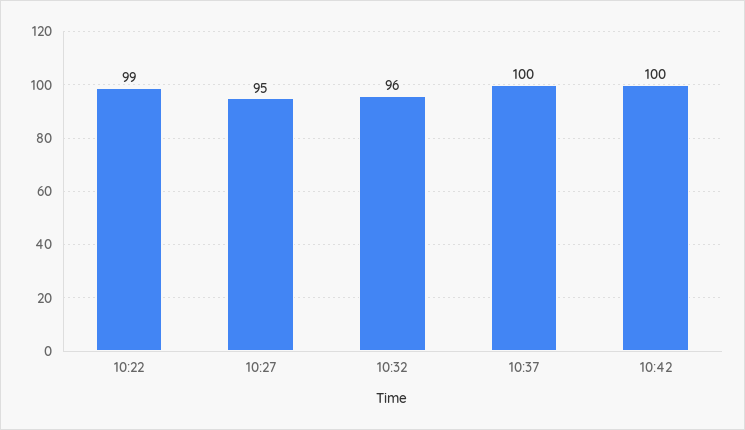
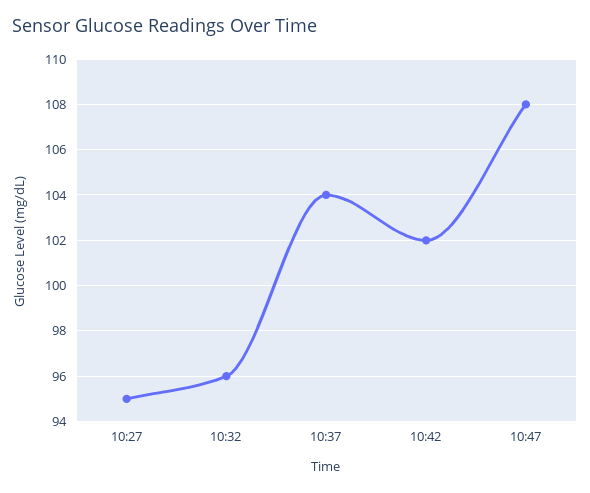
10:22: 99 -> none
10:37: 100 -> 104
10:42: 100 -> 102
10:47: none -> 108

